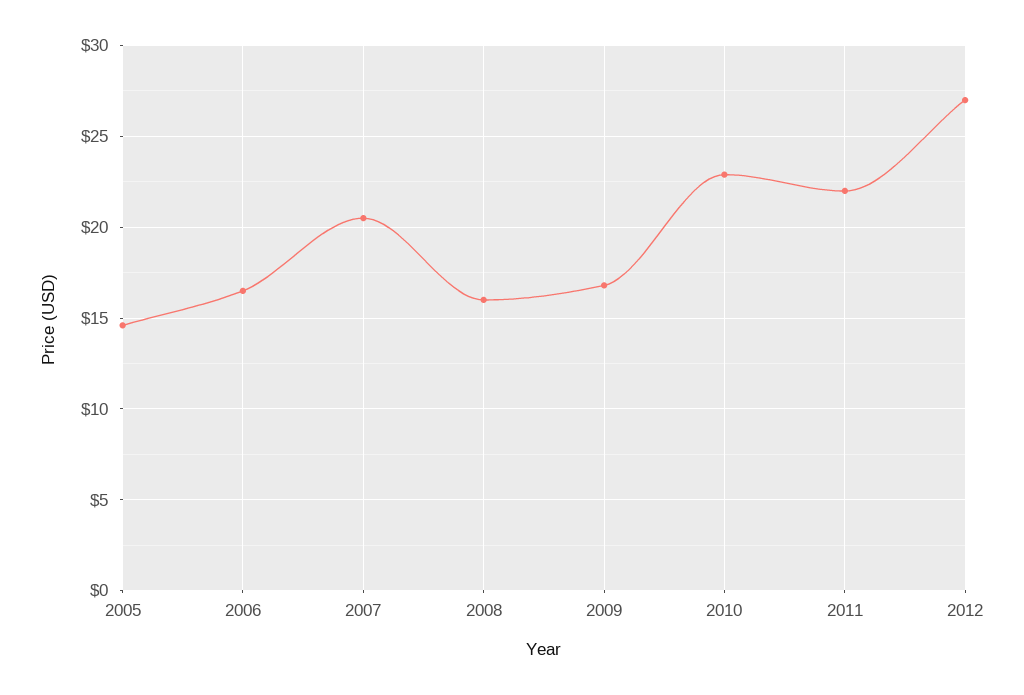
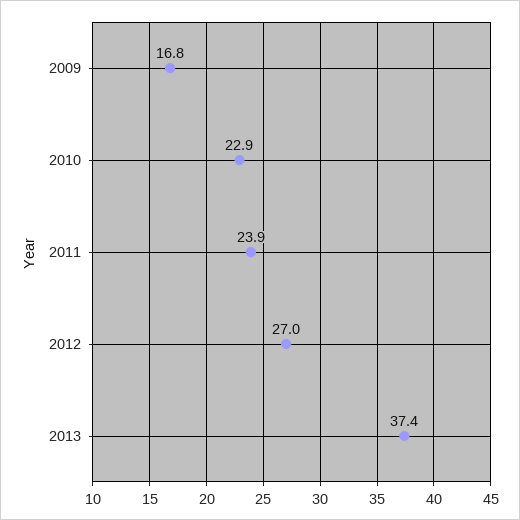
2005: 14.5 -> none
2006: 16.5 -> none
2007: 20.5 -> none
2008: 16 -> none
2011: 22 -> 23.9
2013: none -> 37.4

